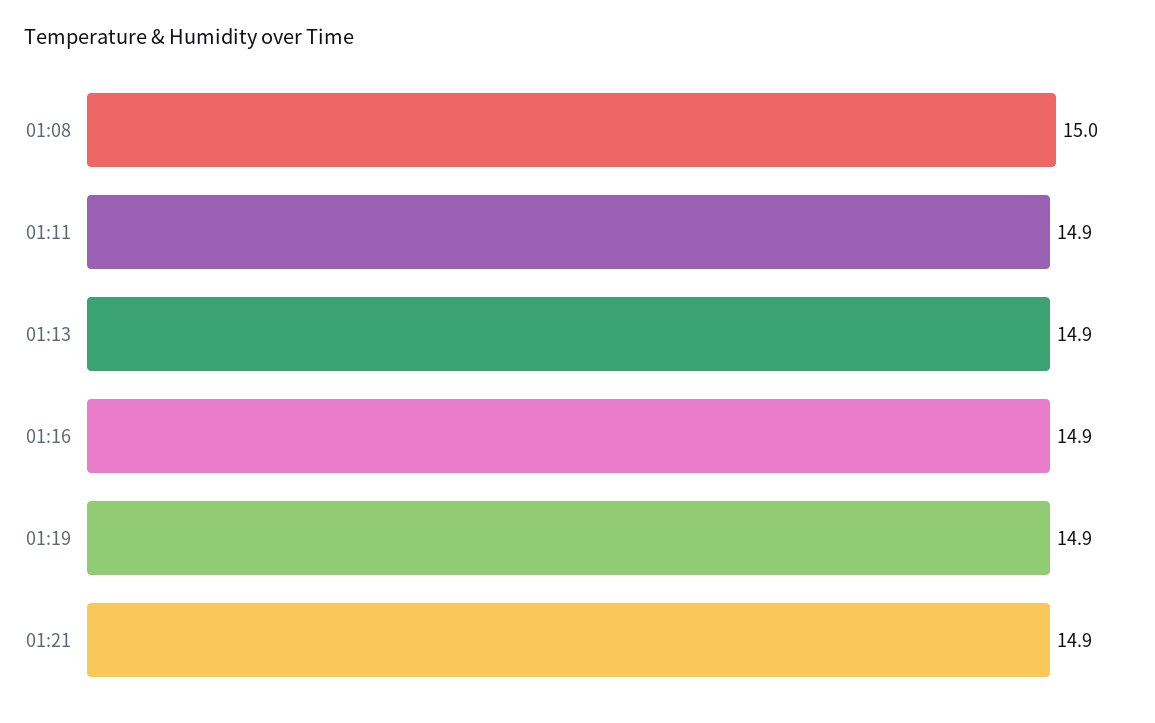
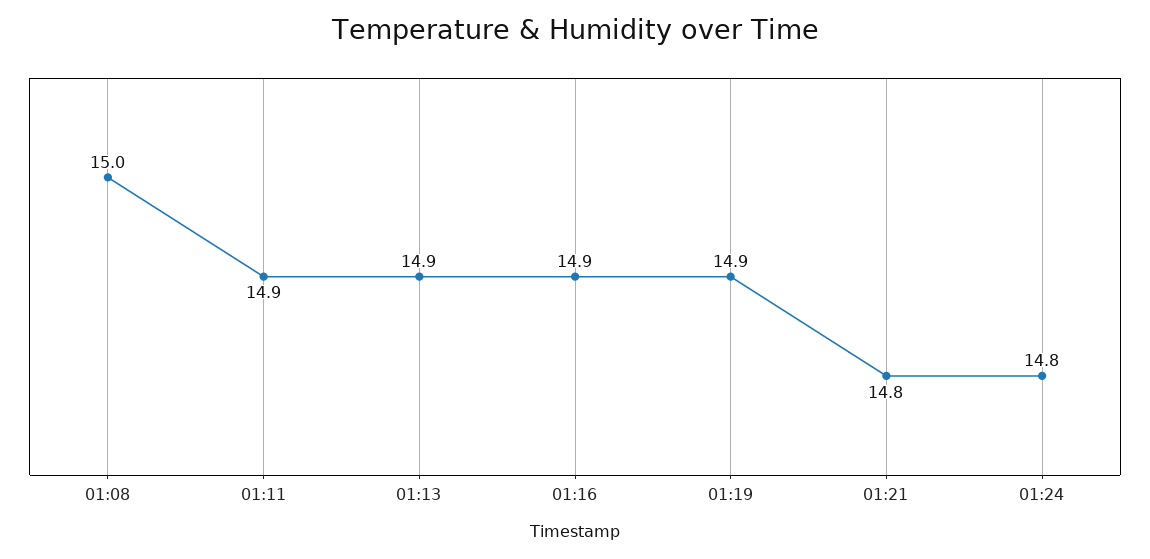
01:21: 14.9 -> 14.8
01:24: none -> 14.8

